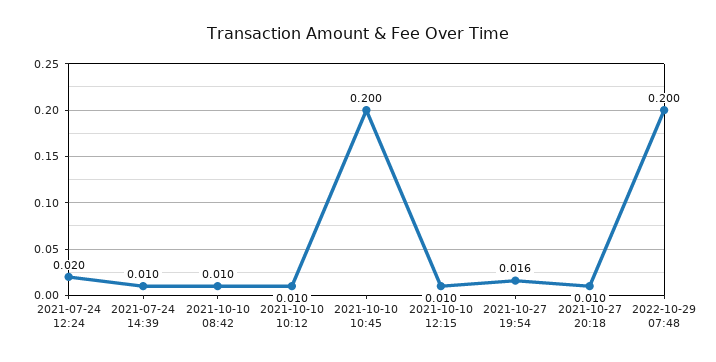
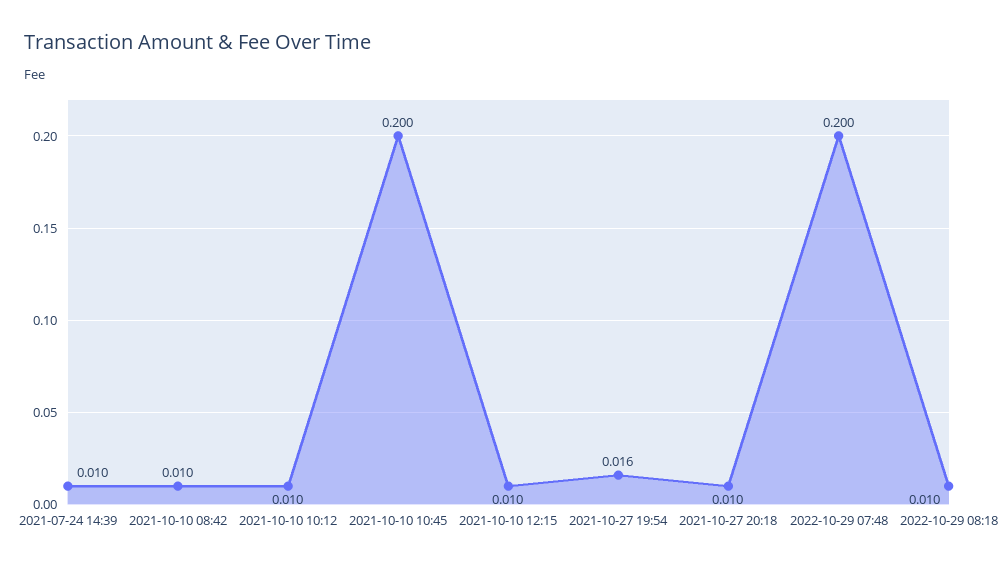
2021-07-24 12:24: 0.02 -> none
2022-10-29 08:18: none -> 0.01

